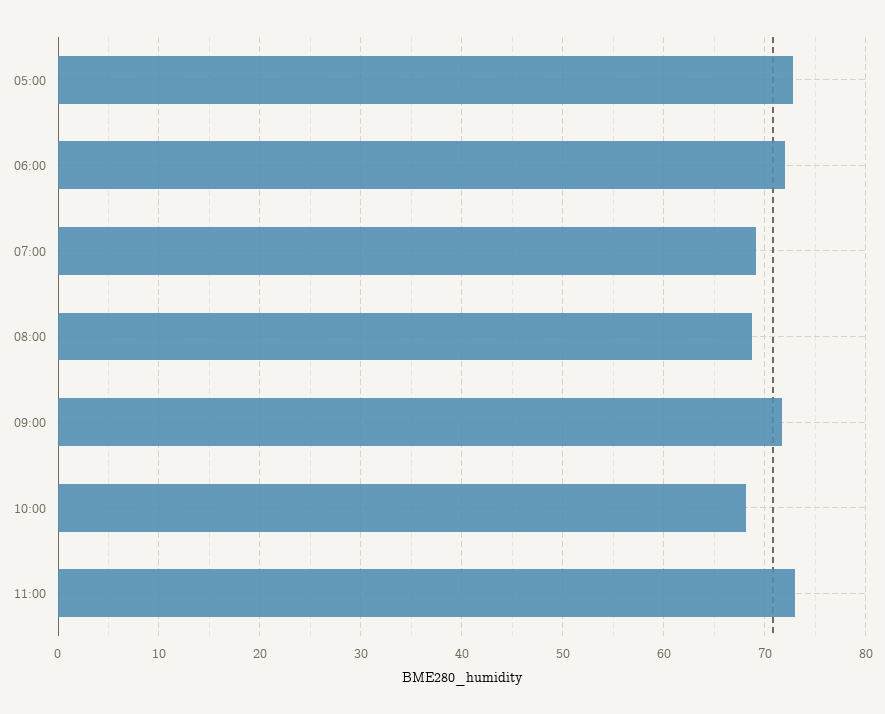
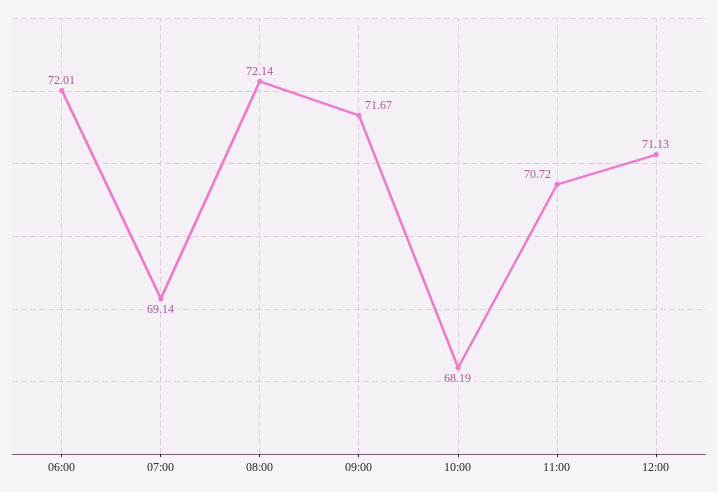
05:00: 73 -> none
08:00: 69 -> 72.14
11:00: 73 -> 70.72
12:00: none -> 71.13

